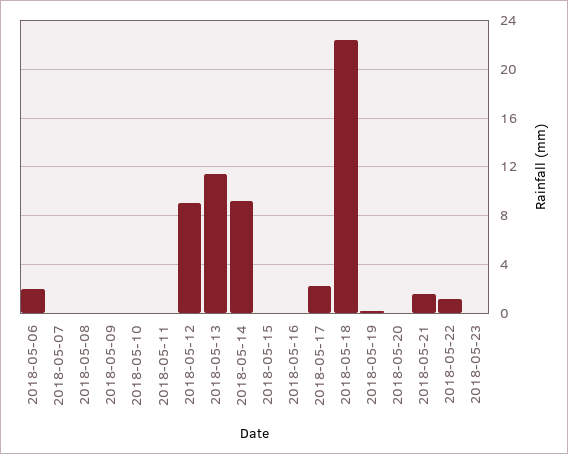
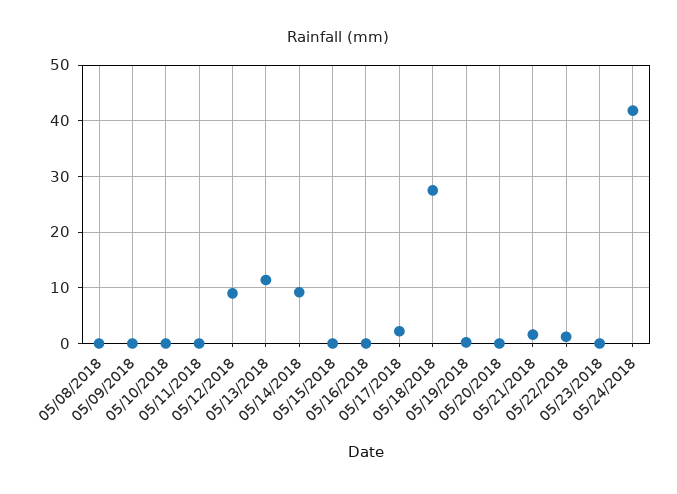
2018-05-06: 2 -> none
2018-05-07: 0 -> none
2018-05-18: 22.5 -> 28
05/24/2018: none -> 42

